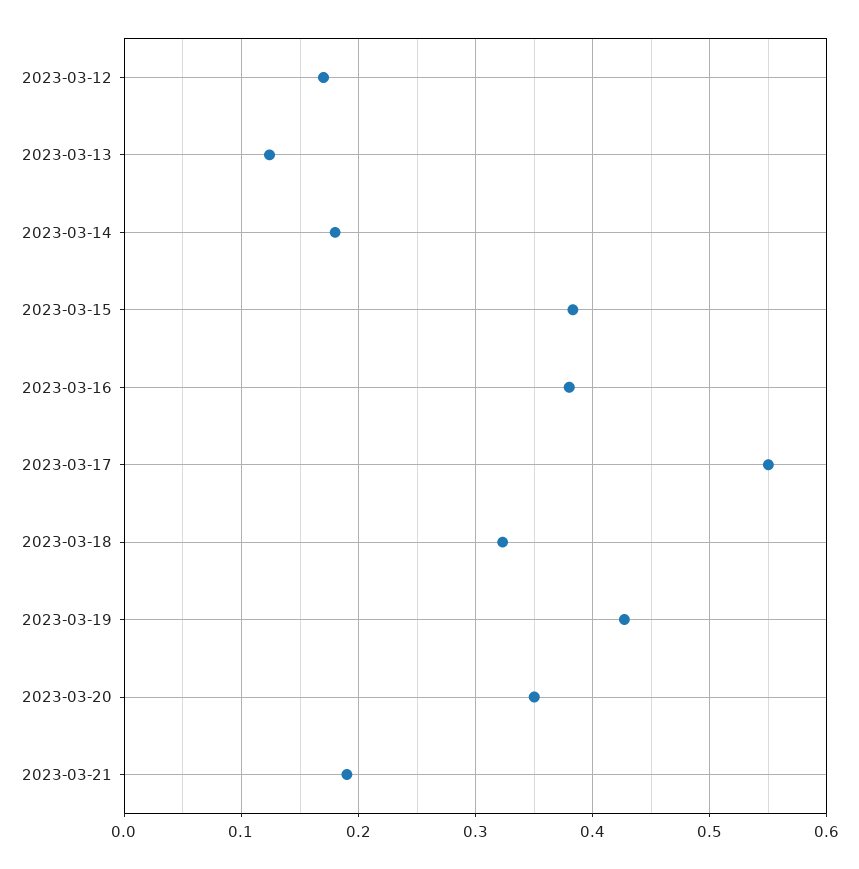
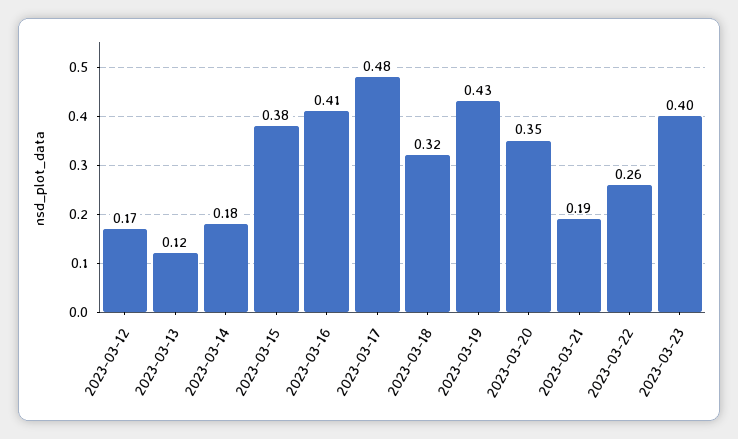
2023-03-16: 0.38 -> 0.41
2023-03-17: 0.55 -> 0.48
2023-03-22: none -> 0.26
2023-03-23: none -> 0.4

